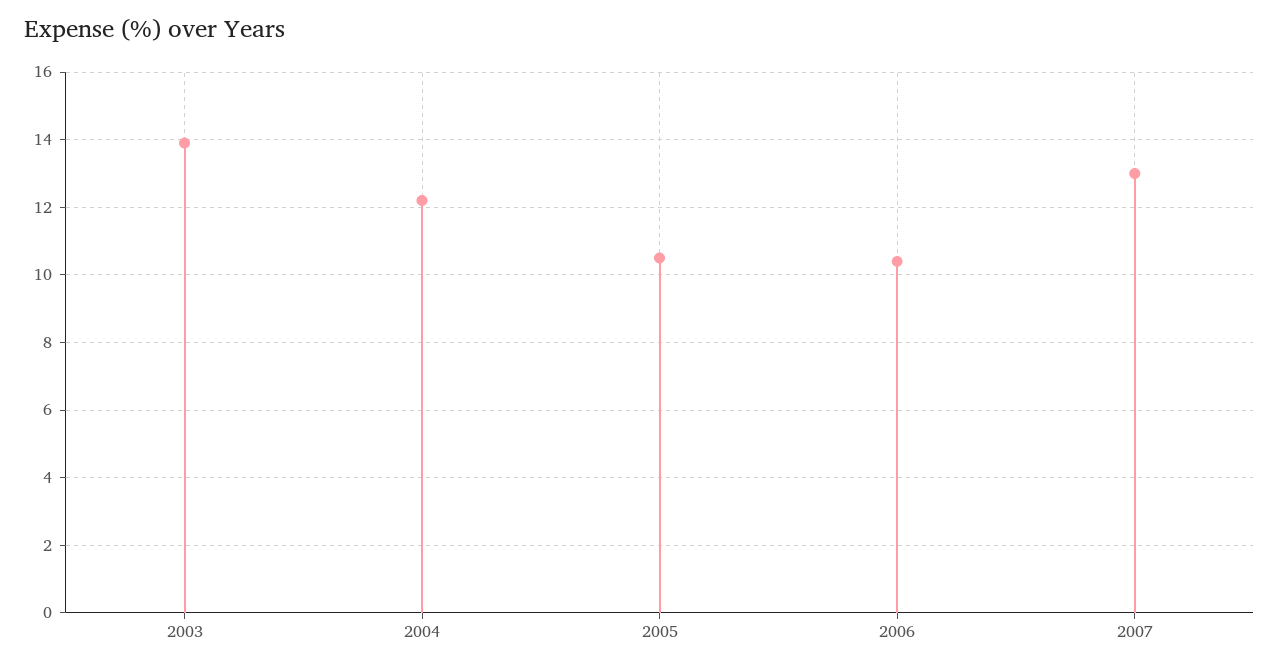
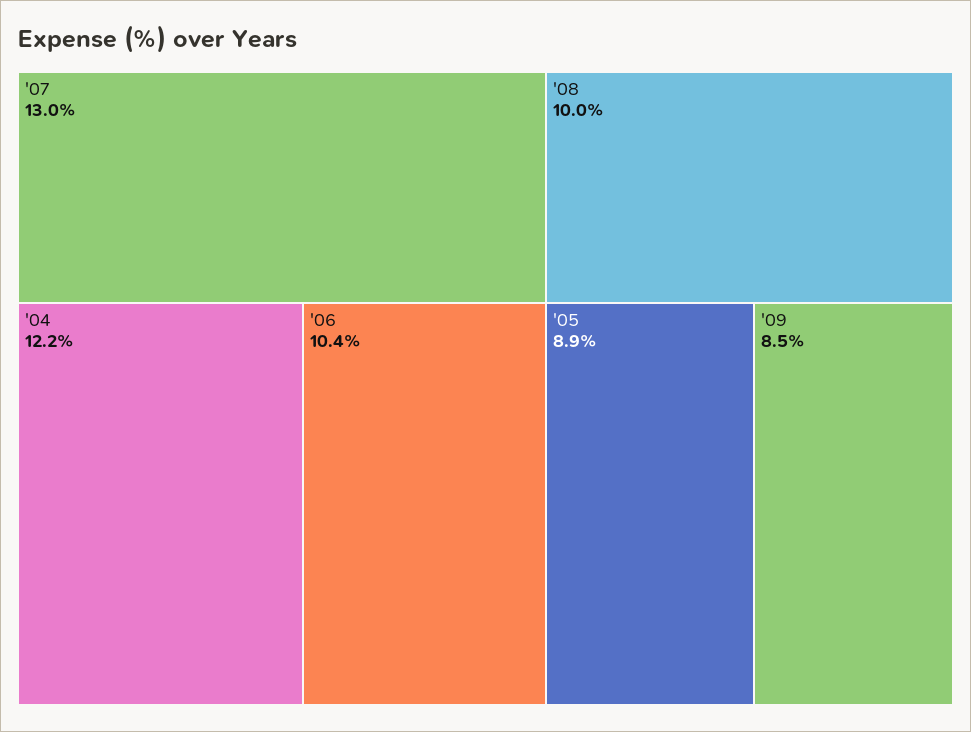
2003: 14 -> none
2005: 10.5 -> 8.9
'08: none -> 10
'09: none -> 8.5

